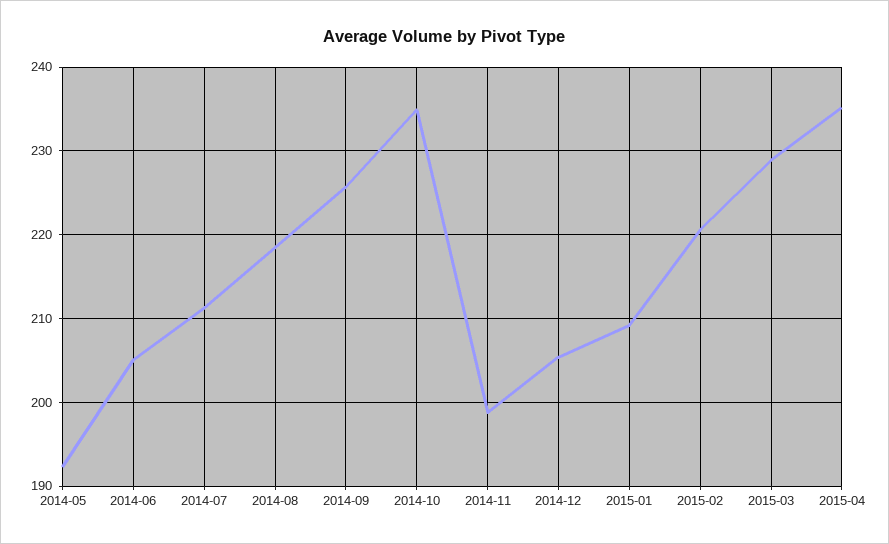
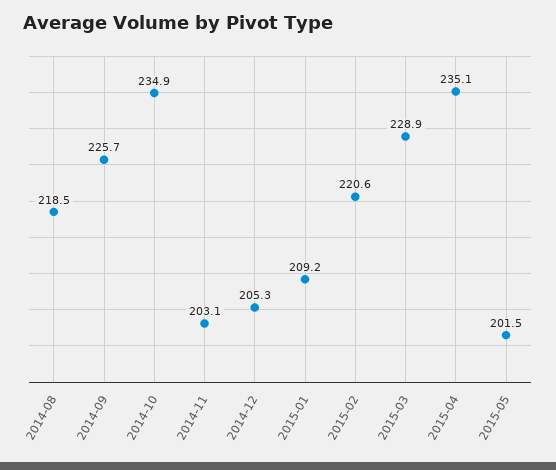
2014-05: 192 -> none
2014-06: 205 -> none
2014-07: 211 -> none
2014-11: 199 -> 203.1
2015-05: none -> 201.5

